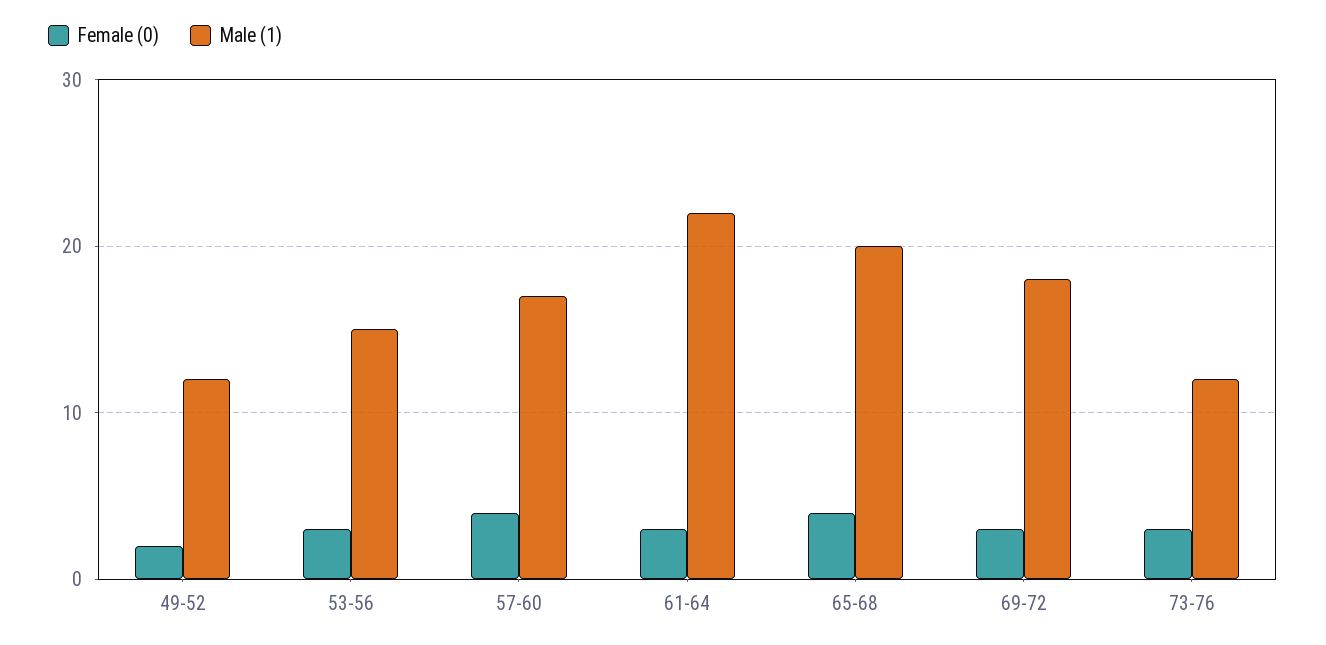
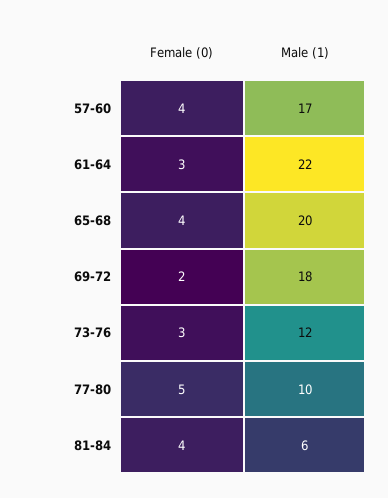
Female (0), 49-52: 2 -> none
Male (1), 49-52: 12 -> none
Female (0), 53-56: 3 -> none
Male (1), 53-56: 15 -> none
Female (0), 69-72: 3 -> 2
Female (0), 77-80: none -> 5
Male (1), 77-80: none -> 10
Female (0), 81-84: none -> 4
Male (1), 81-84: none -> 6

